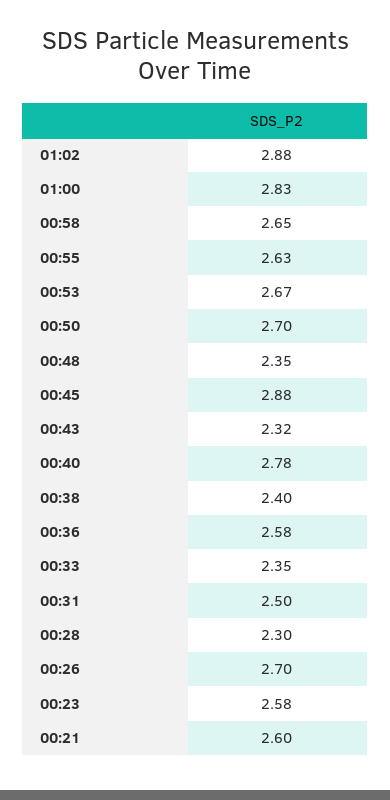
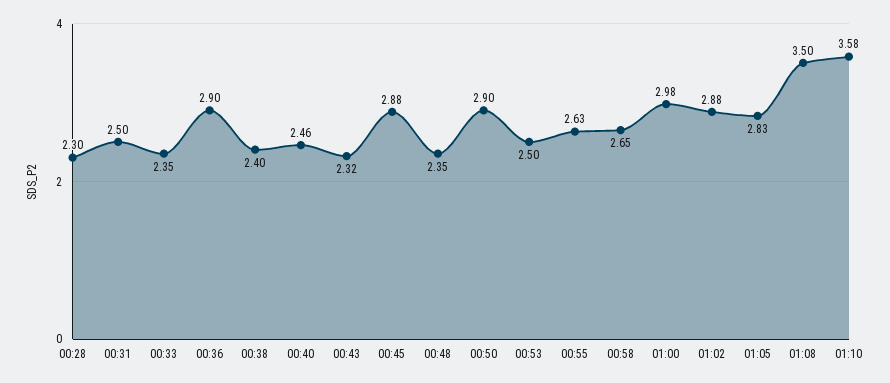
01:00: 2.83 -> 2.98
00:53: 2.67 -> 2.5
00:50: 2.7 -> 2.9
00:40: 2.78 -> 2.46
00:36: 2.58 -> 2.9
00:26: 2.7 -> none
00:23: 2.58 -> none
00:21: 2.6 -> none
01:05: none -> 2.83
01:08: none -> 3.5
01:10: none -> 3.58

